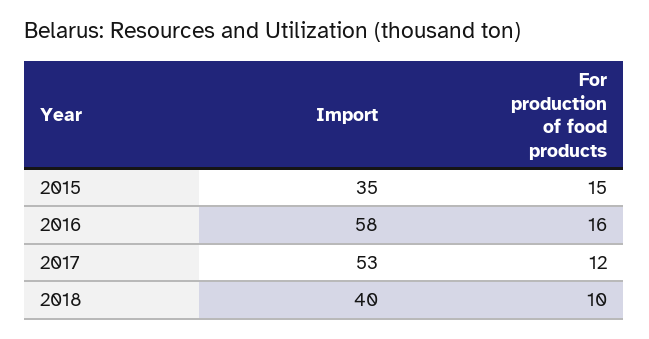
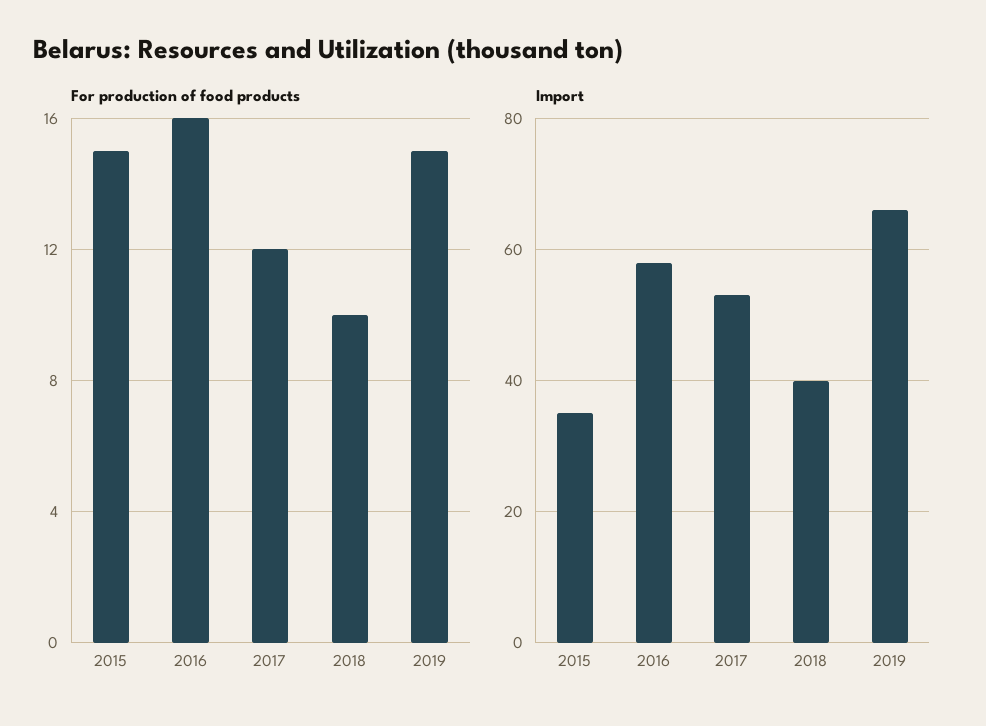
For production of food products, 2019: none -> 15
Import, 2019: none -> 65

